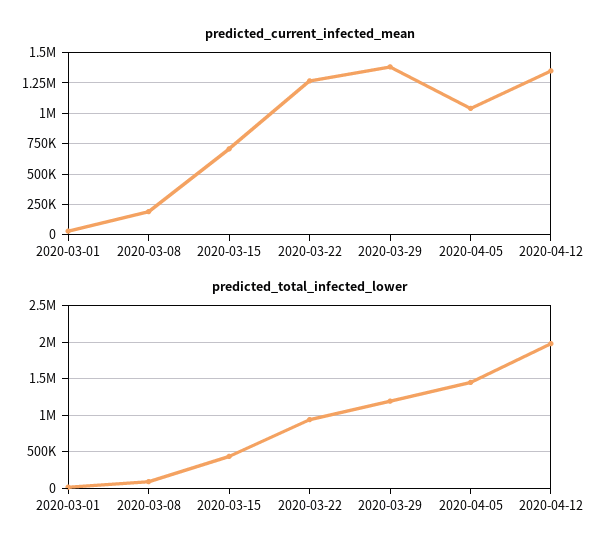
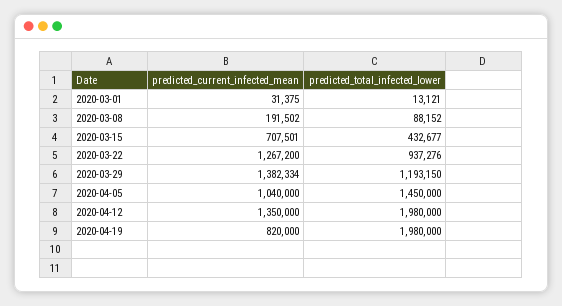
predicted_current_infected_mean, 2020-04-19: none -> 820000
predicted_total_infected_lower, 2020-04-19: none -> 1980000

